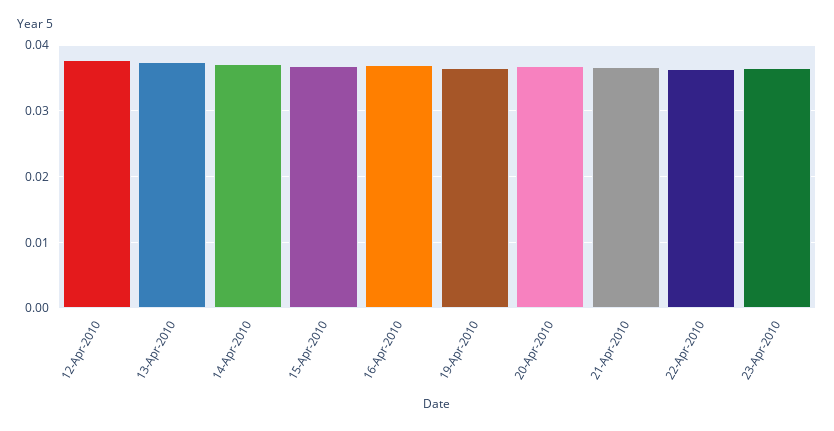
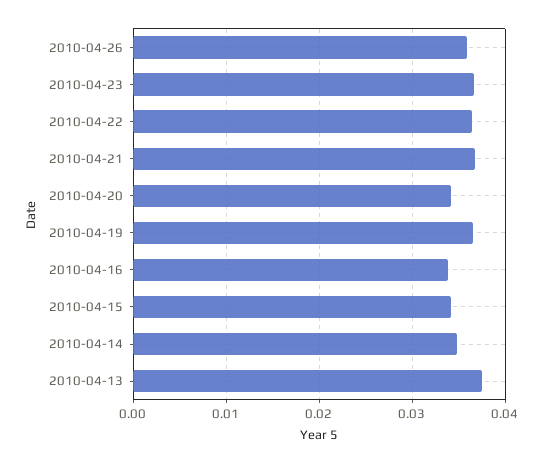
12-Apr-2010: 0.038 -> none
14-Apr-2010: 0.037 -> 0.035
15-Apr-2010: 0.037 -> 0.034
16-Apr-2010: 0.037 -> 0.034
20-Apr-2010: 0.037 -> 0.034
2010-04-26: none -> 0.036

